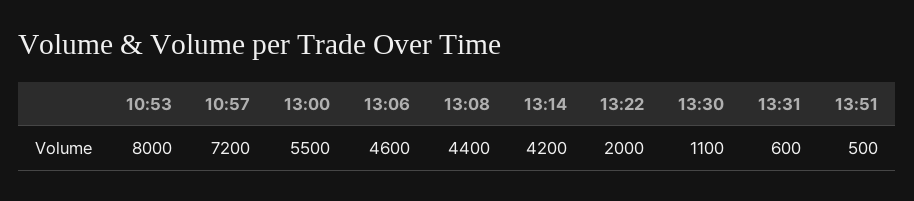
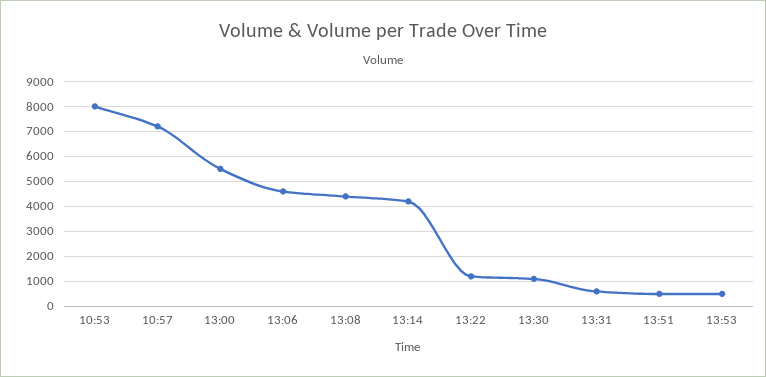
13:22: 2000 -> 1250
13:53: none -> 500

